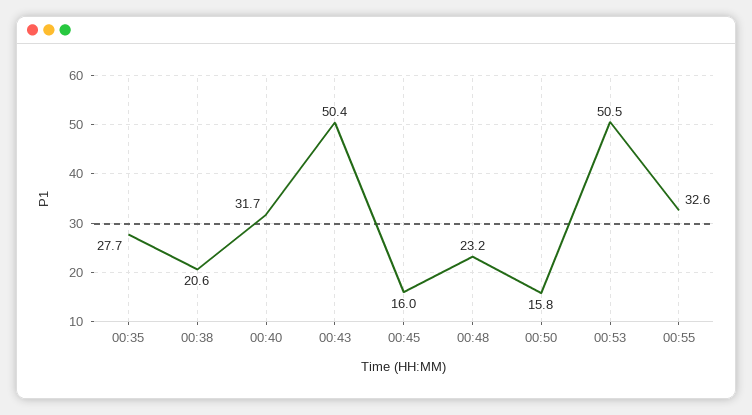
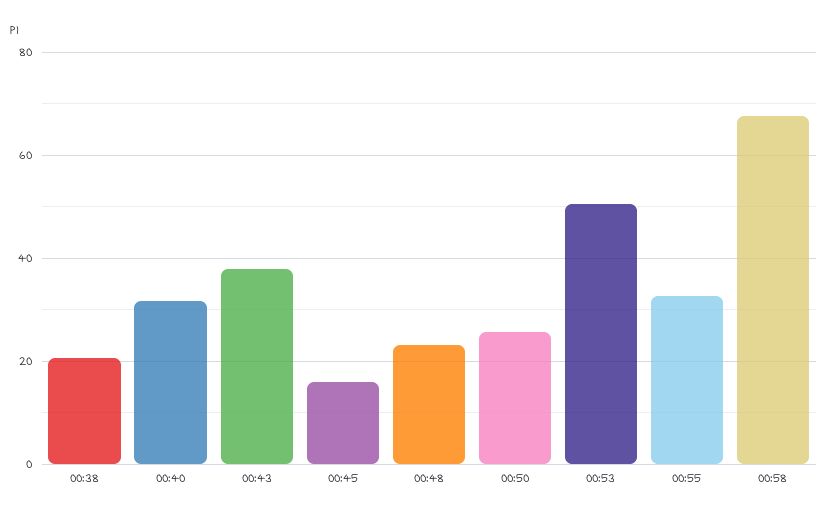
00:35: 27.7 -> none
00:43: 50.4 -> 38
00:50: 15.8 -> 26
00:58: none -> 68

